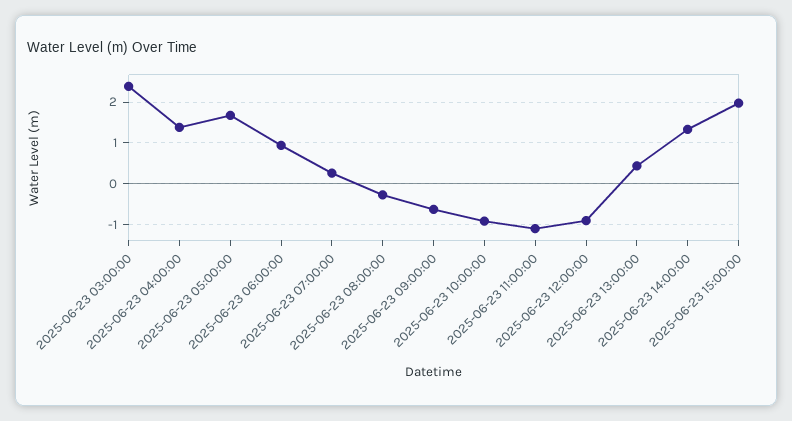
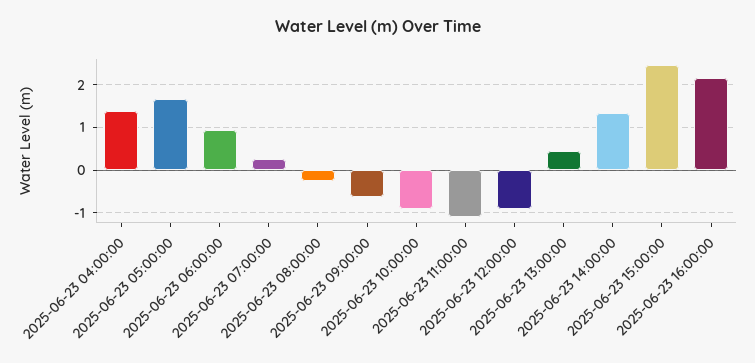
2025-06-23 03:00:00: 2.4 -> none
2025-06-23 15:00:00: 2 -> 2.4
2025-06-23 16:00:00: none -> 2.2

